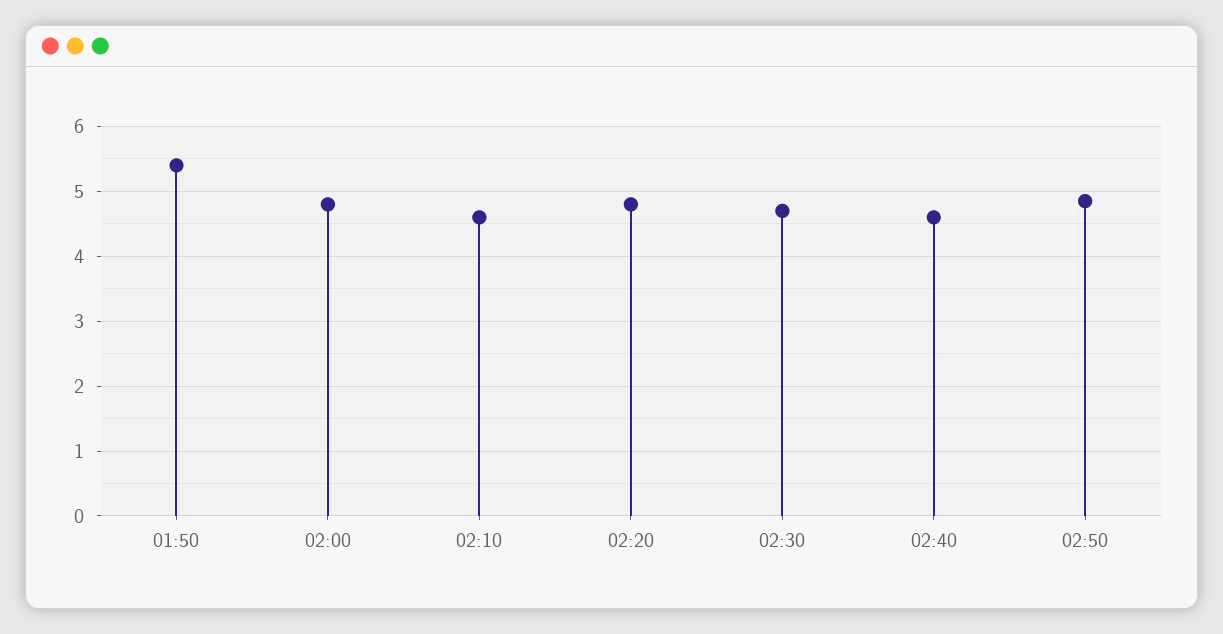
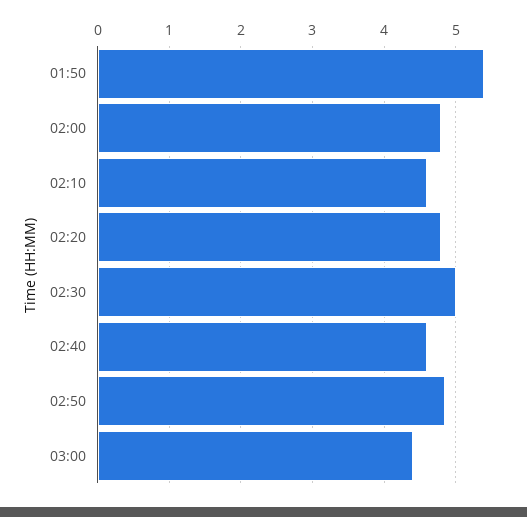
02:30: 4.7 -> 5
03:00: none -> 4.4

